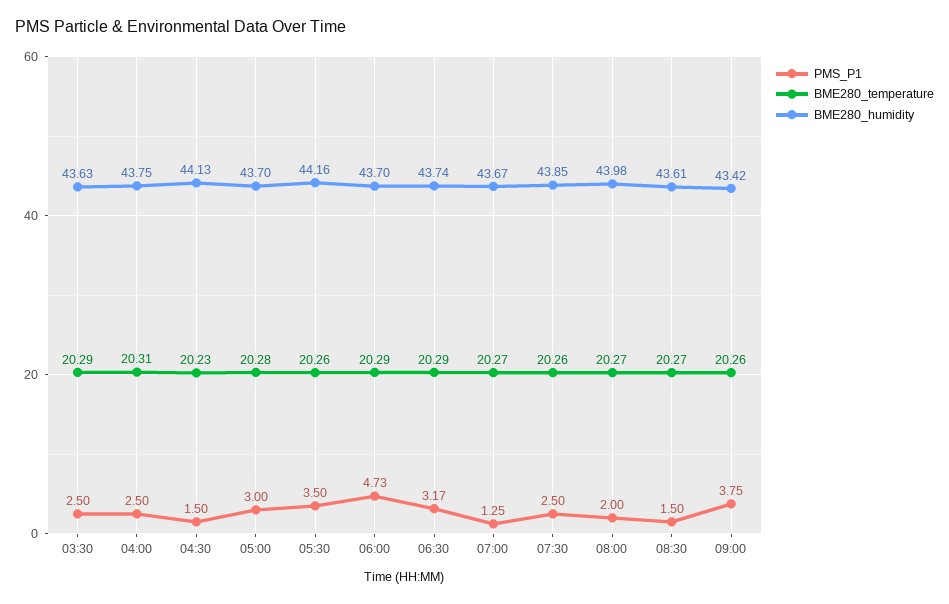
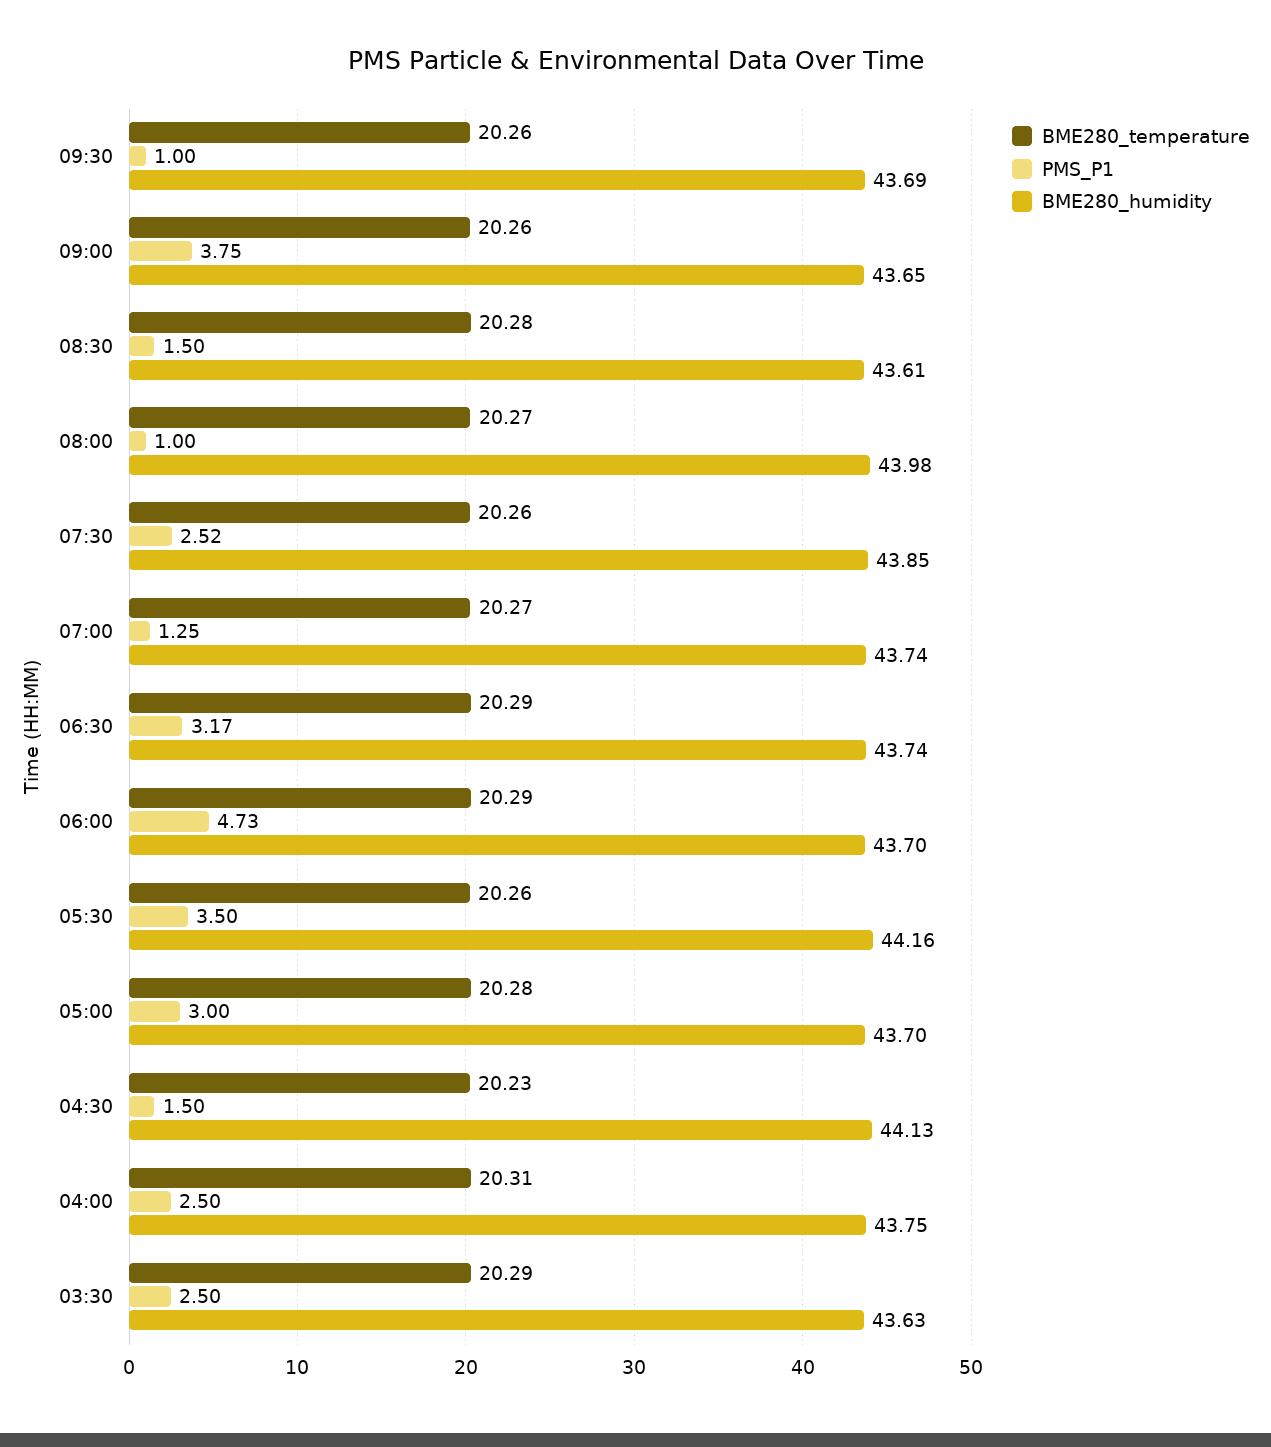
BME280_humidity, 07:00: 43.67 -> 43.74
PMS_P1, 07:30: 2.5 -> 2.52
PMS_P1, 08:00: 2 -> 1
BME280_temperature, 08:30: 20.27 -> 20.28
BME280_humidity, 09:00: 43.42 -> 43.65
BME280_temperature, 09:30: none -> 20.26
PMS_P1, 09:30: none -> 1
BME280_humidity, 09:30: none -> 43.69

